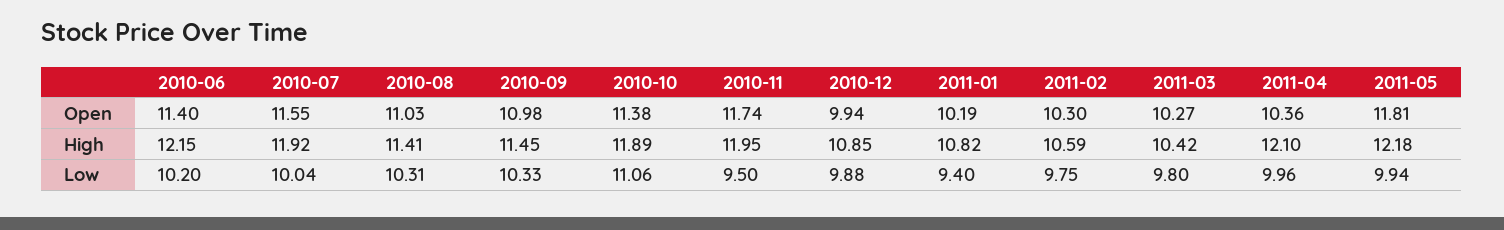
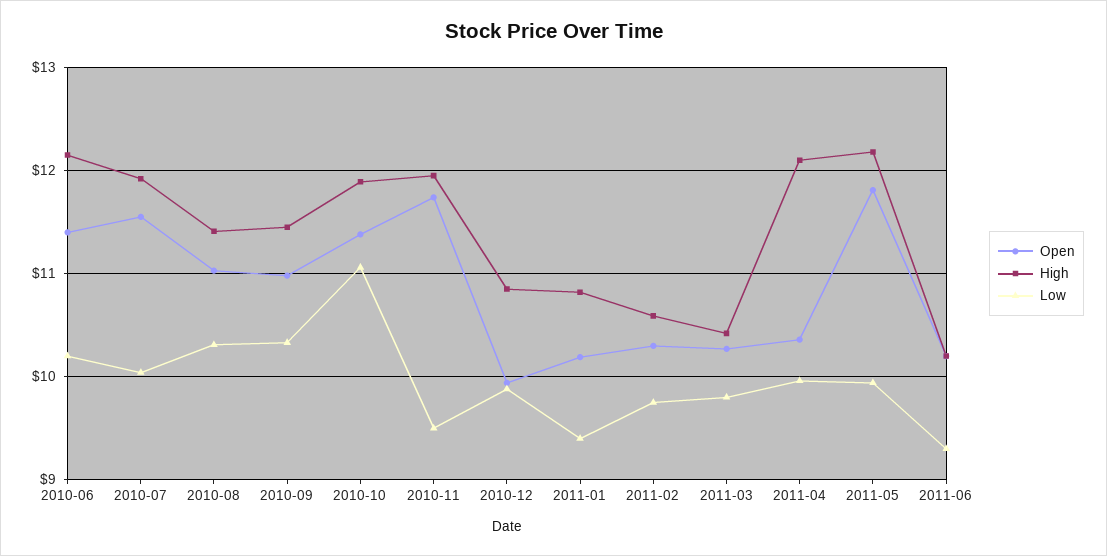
Open, 2011-06: none -> 10.2
High, 2011-06: none -> 10.2
Low, 2011-06: none -> 9.3

